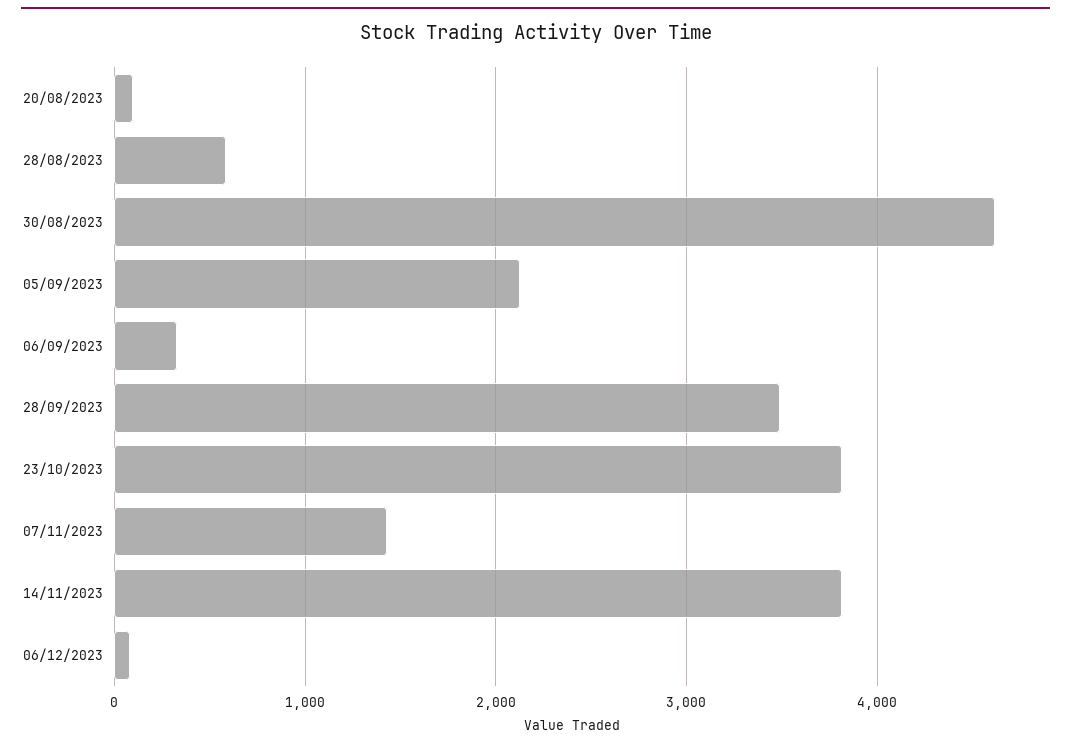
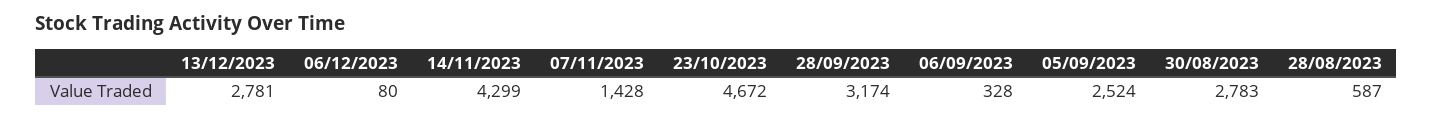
20/08/2023: 100 -> none
30/08/2023: 4600 -> 2783
05/09/2023: 2100 -> 2524
28/09/2023: 3500 -> 3174
23/10/2023: 3800 -> 4672
14/11/2023: 3800 -> 4299
13/12/2023: none -> 2781

